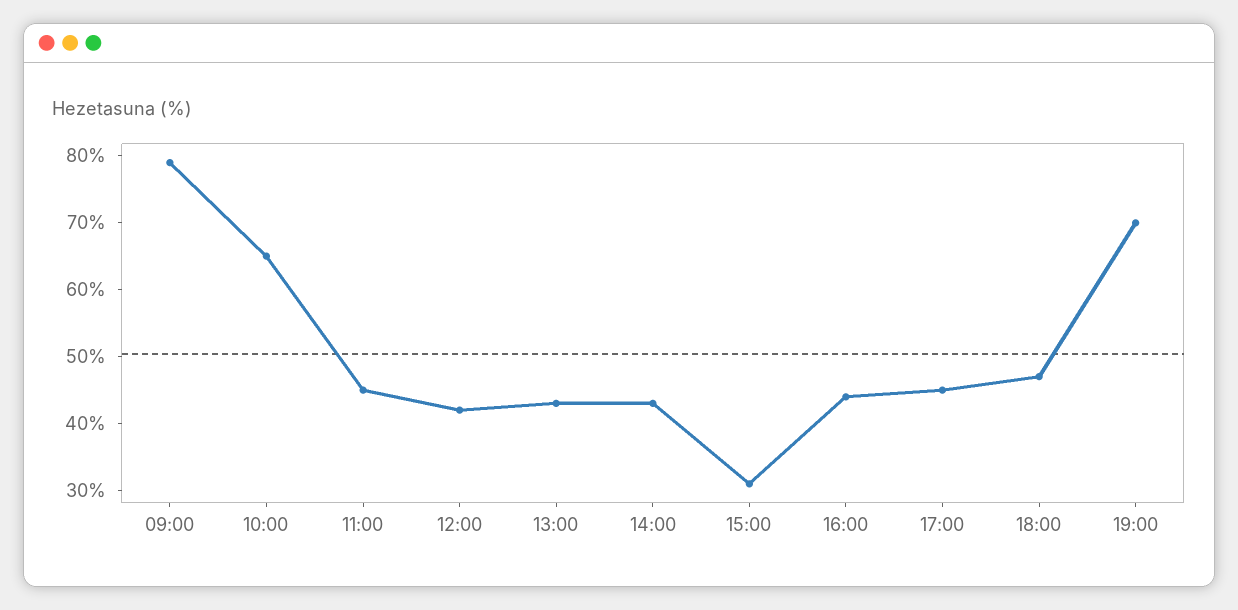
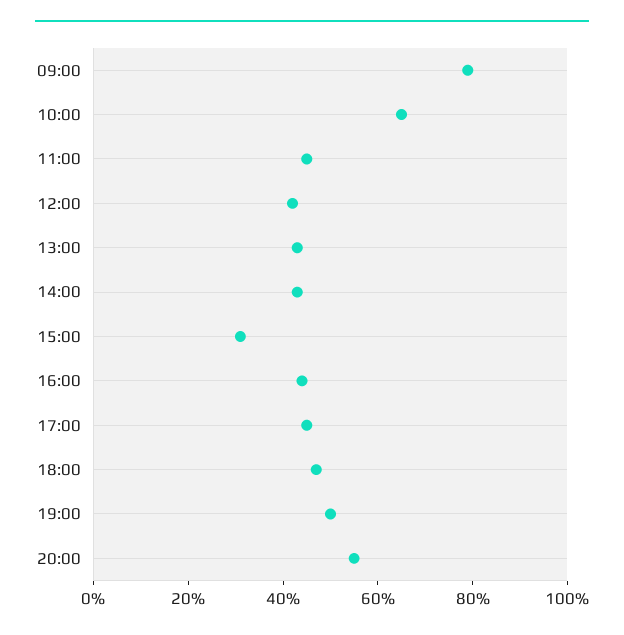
19:00: 70 -> 50
20:00: none -> 55

